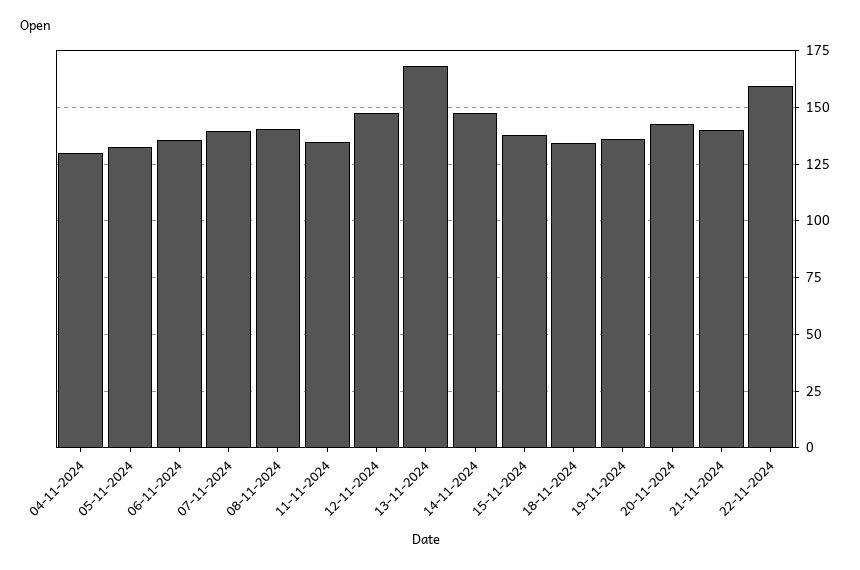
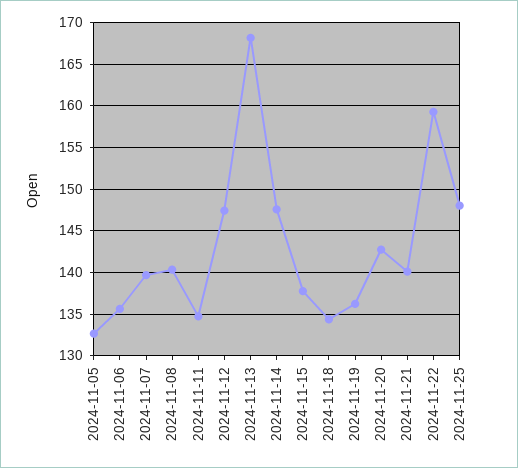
04-11-2024: 130 -> none
2024-11-25: none -> 148

